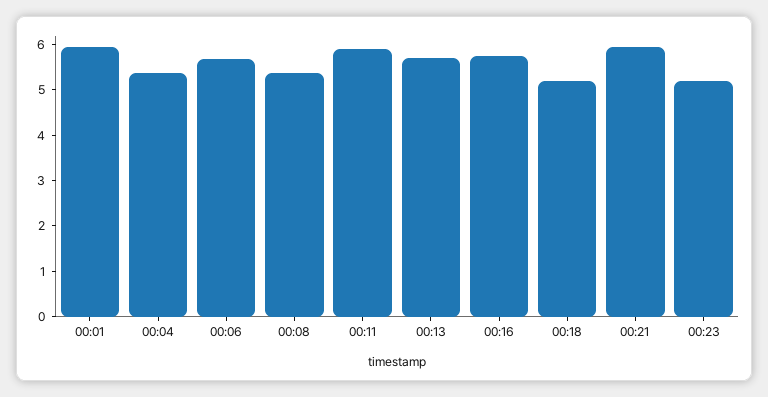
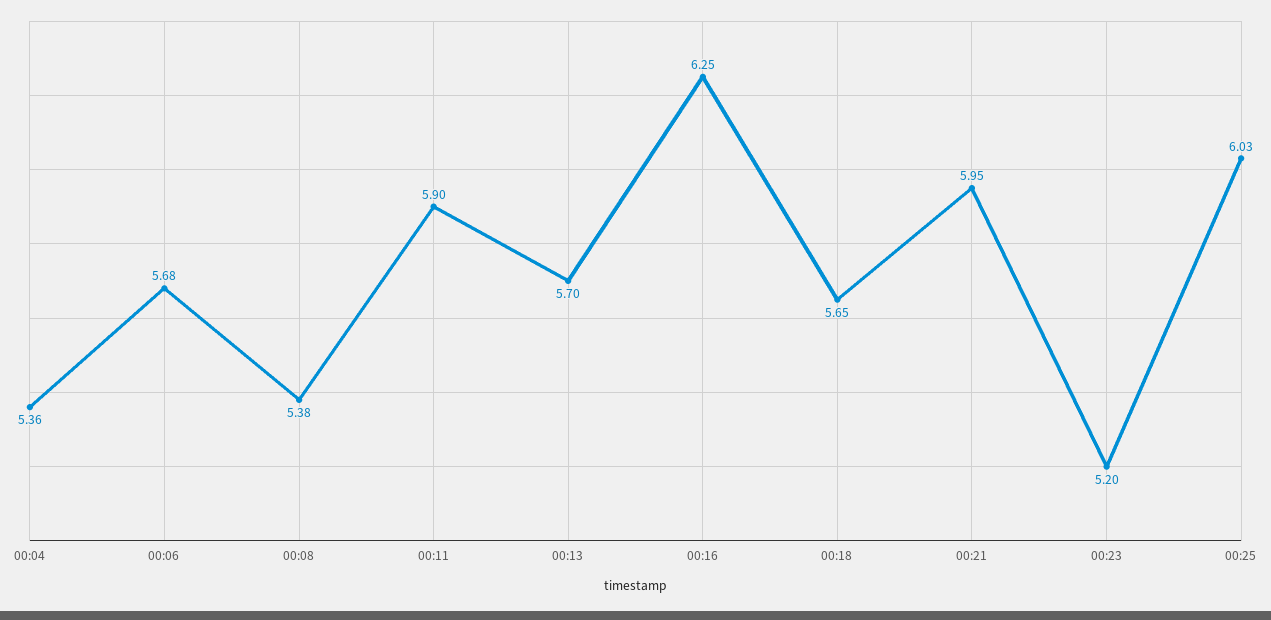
00:01: 6 -> none
00:16: 5.8 -> 6.25
00:18: 5.2 -> 5.65
00:25: none -> 6.03

